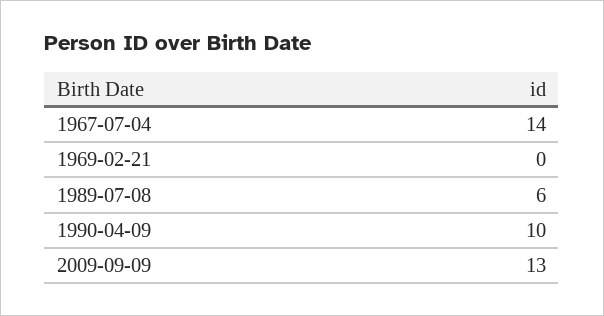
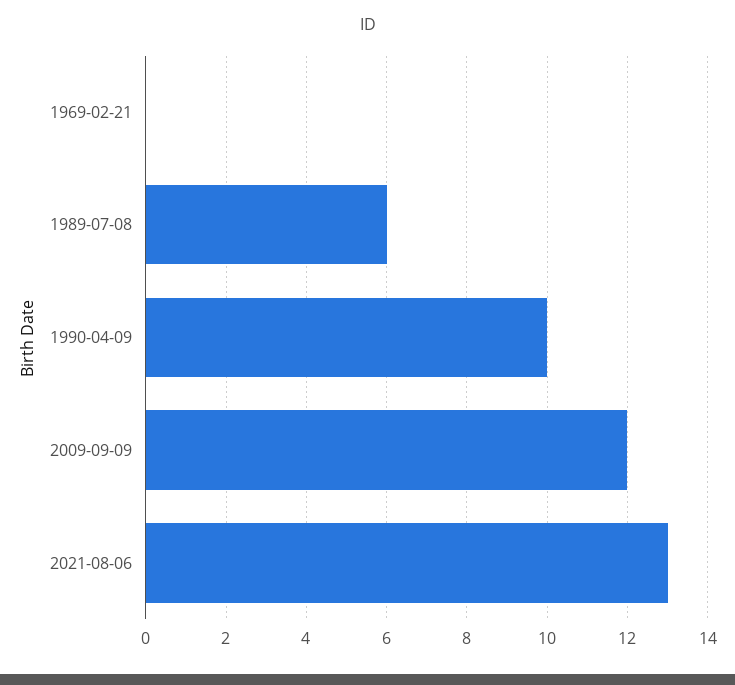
1967-07-04: 14 -> none
2009-09-09: 13 -> 12
2021-08-06: none -> 13

